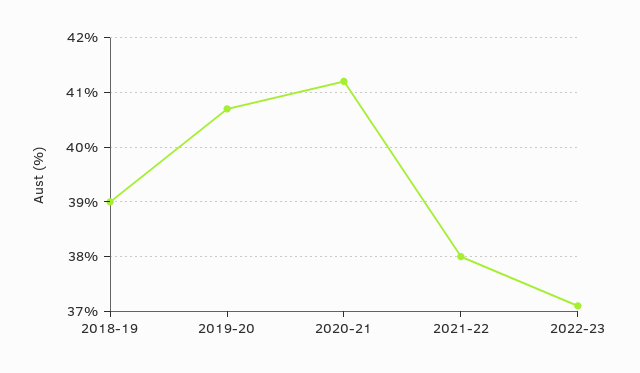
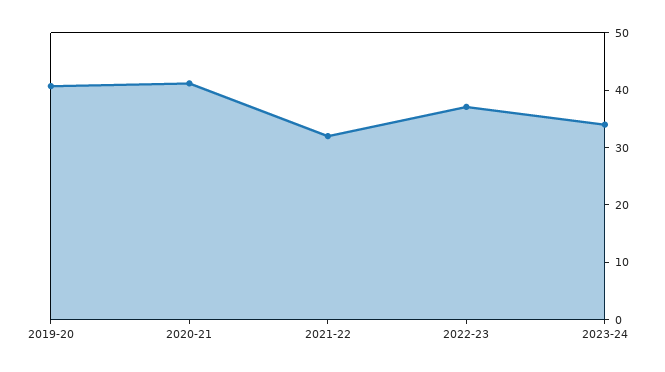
2018-19: 39 -> none
2021-22: 38 -> 32
2023-24: none -> 34

